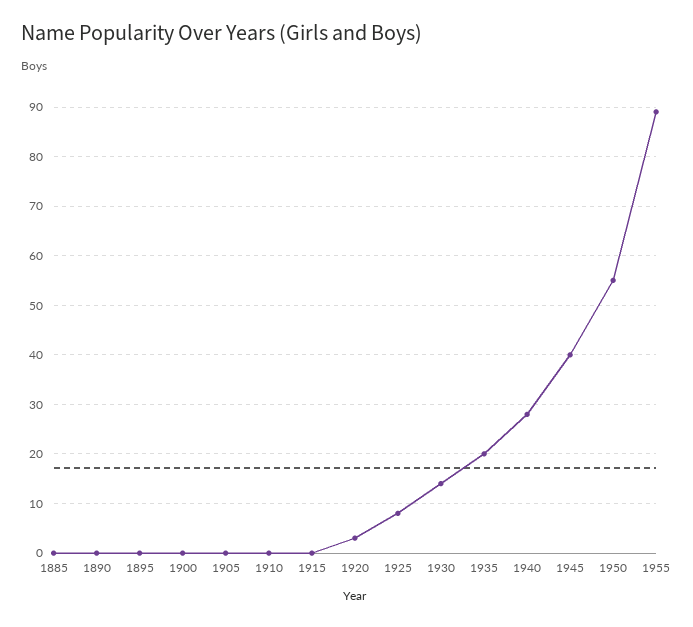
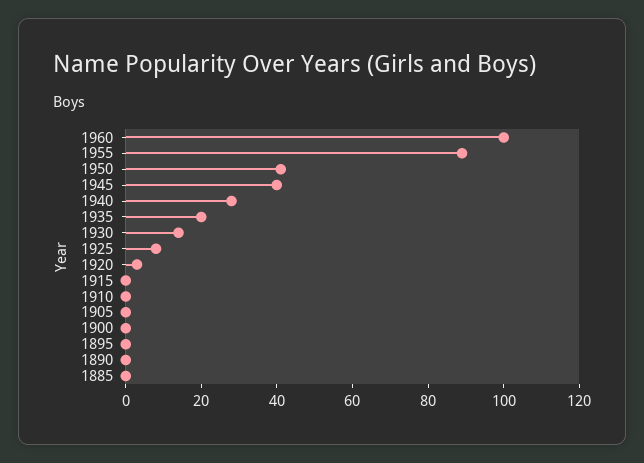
1950: 55 -> 40
1960: none -> 100

